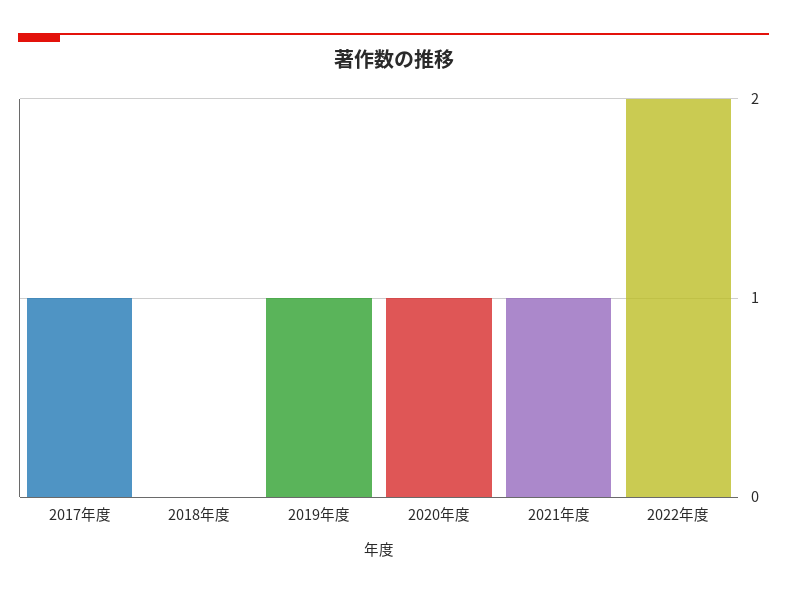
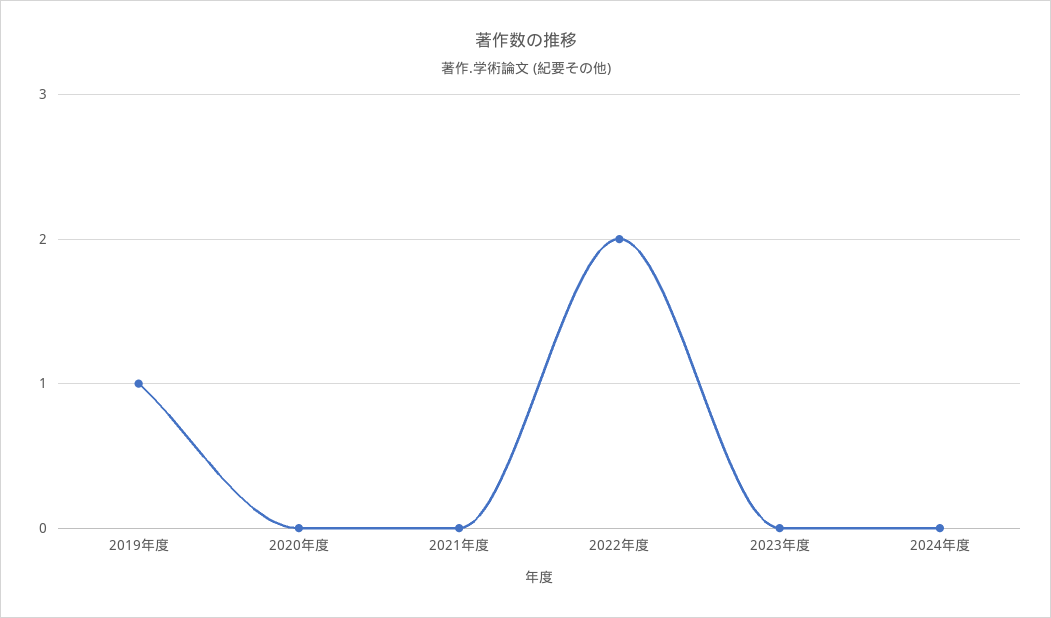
2017年度: 1 -> none
2018年度: 0 -> none
2020年度: 1 -> 0
2021年度: 1 -> 0
2023年度: none -> 0
2024年度: none -> 0

